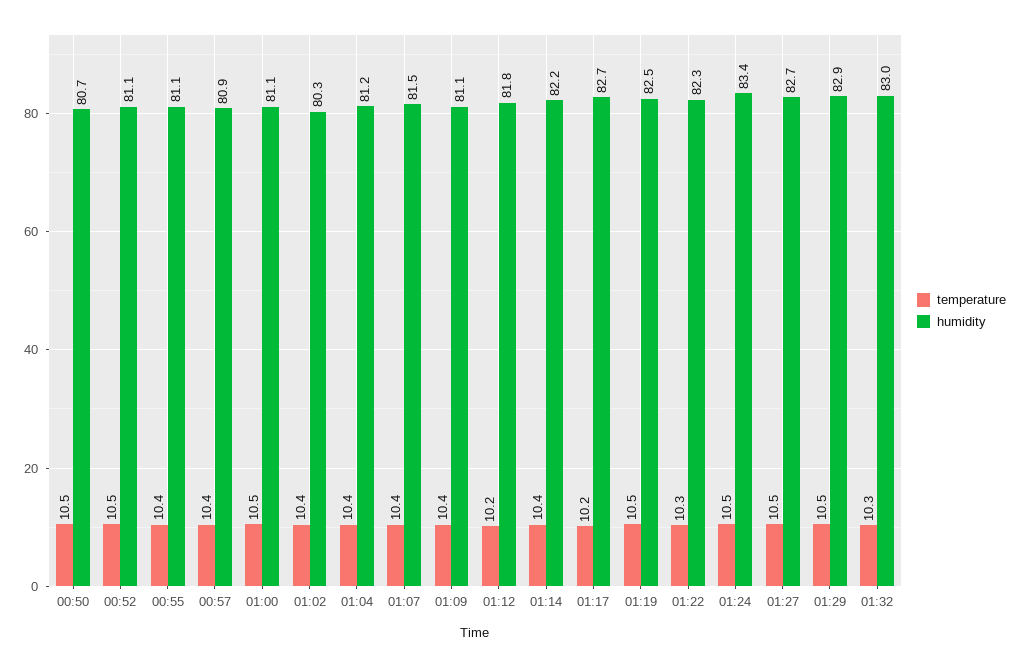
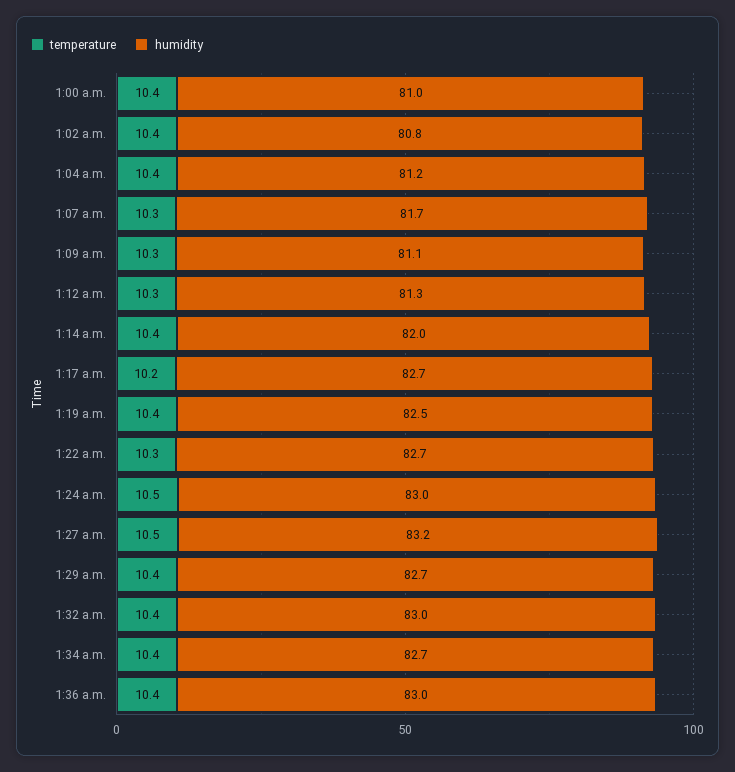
temperature, 00:50: 10.5 -> none
humidity, 00:50: 80.7 -> none
temperature, 00:52: 10.5 -> none
humidity, 00:52: 81.1 -> none
temperature, 00:55: 10.4 -> none
humidity, 00:55: 81.1 -> none
temperature, 00:57: 10.4 -> none
humidity, 00:57: 80.9 -> none
temperature, 01:00: 10.5 -> 10.4
humidity, 01:00: 81.1 -> 81
humidity, 01:02: 80.3 -> 80.8
temperature, 01:07: 10.4 -> 10.3
humidity, 01:07: 81.5 -> 81.7
temperature, 01:09: 10.4 -> 10.3
temperature, 01:12: 10.2 -> 10.3
humidity, 01:12: 81.8 -> 81.3
humidity, 01:14: 82.2 -> 82
temperature, 01:19: 10.5 -> 10.4
humidity, 01:22: 82.3 -> 82.7
humidity, 01:24: 83.4 -> 83
humidity, 01:27: 82.7 -> 83.2
temperature, 01:29: 10.5 -> 10.4
humidity, 01:29: 82.9 -> 82.7
temperature, 01:32: 10.3 -> 10.4
temperature, 1:34 a.m.: none -> 10.4
humidity, 1:34 a.m.: none -> 82.7
temperature, 1:36 a.m.: none -> 10.4
humidity, 1:36 a.m.: none -> 83

